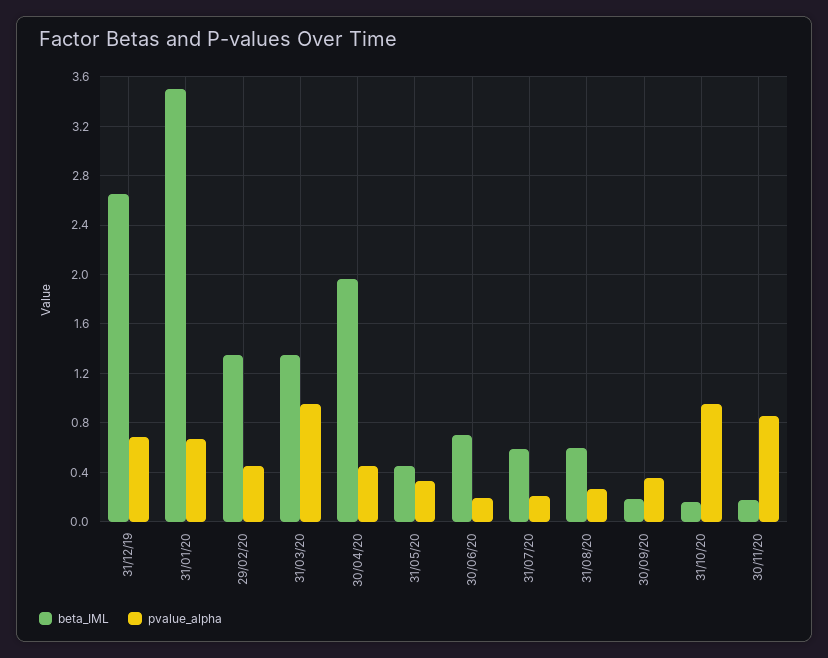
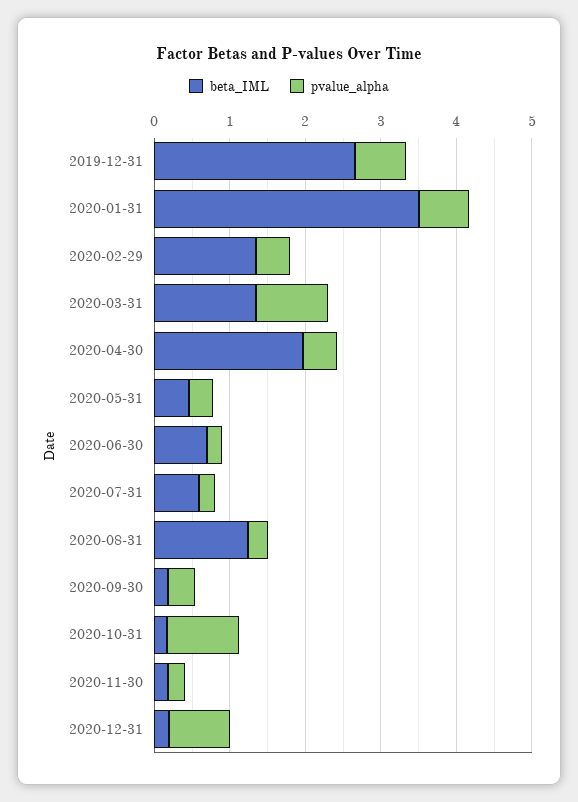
beta_IML, 31/08/20: 0.6 -> 1.2
pvalue_alpha, 30/11/20: 0.85 -> 0.2
beta_IML, 2020-12-31: none -> 0.2
pvalue_alpha, 2020-12-31: none -> 0.8

